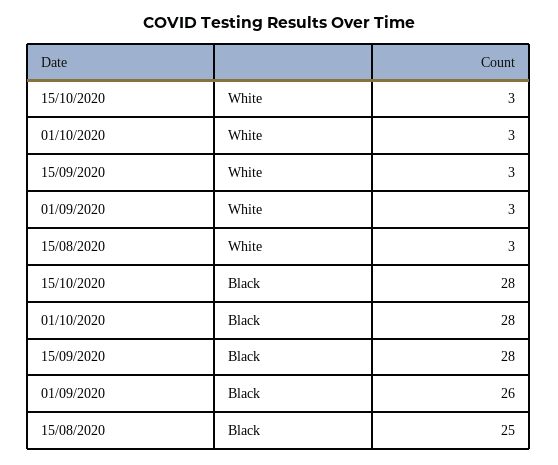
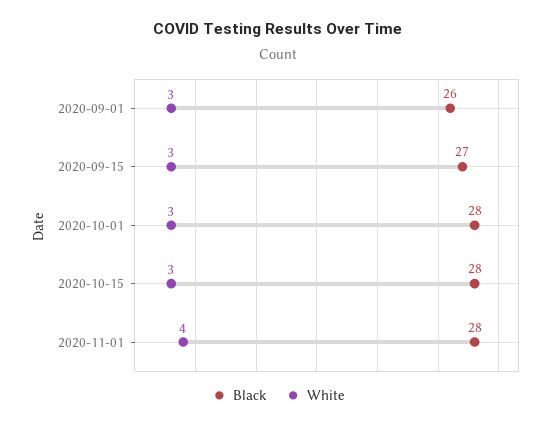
White, 15/08/2020: 3 -> none
Black, 15/09/2020: 28 -> 27
Black, 15/08/2020: 25 -> none
Black, 2020-11-01: none -> 28
White, 2020-11-01: none -> 4

